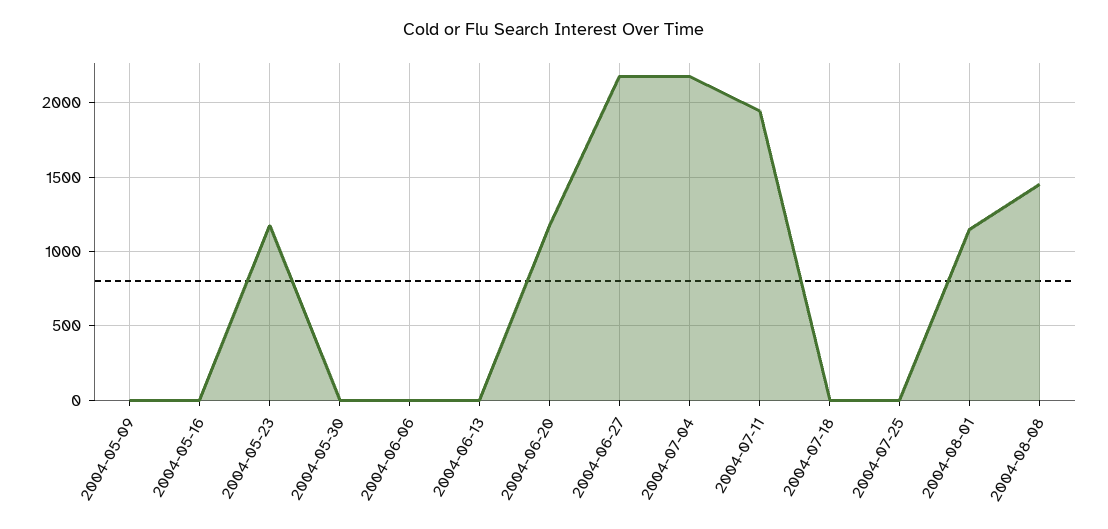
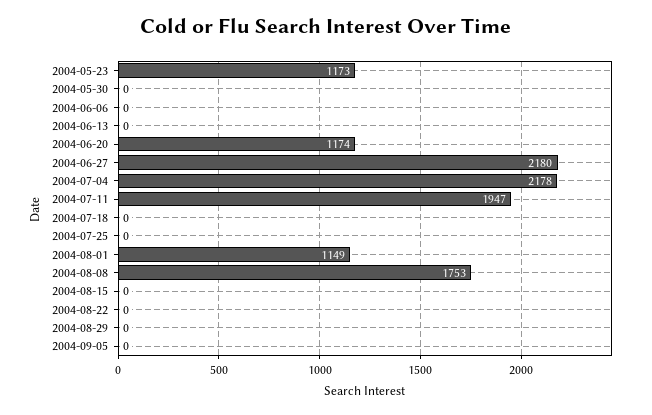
2004-05-09: 0 -> none
2004-05-16: 0 -> none
2004-08-08: 1450 -> 1753
2004-08-15: none -> 0
2004-08-22: none -> 0
2004-08-29: none -> 0
2004-09-05: none -> 0

